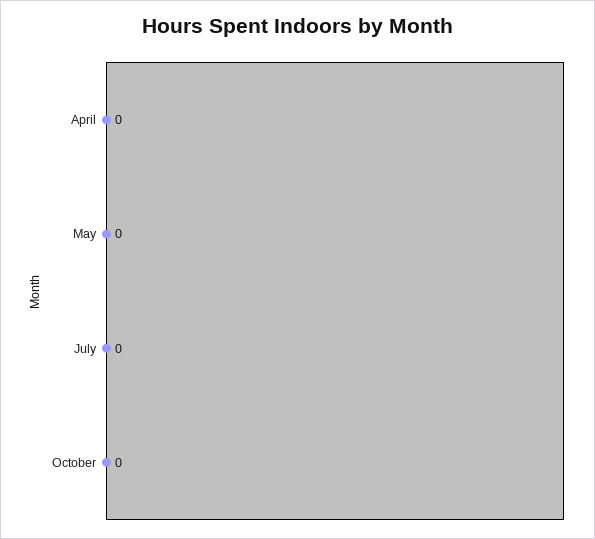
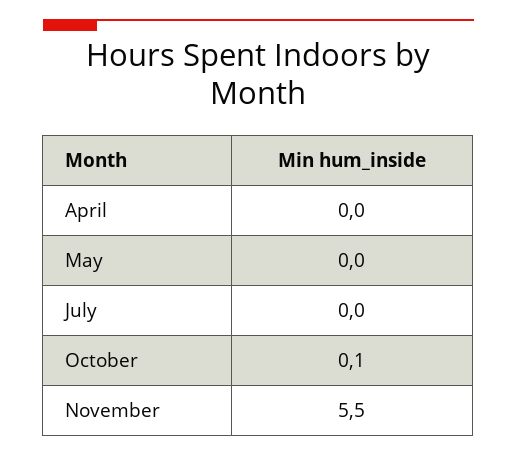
October: 0 -> 0.1
November: none -> 5.5

